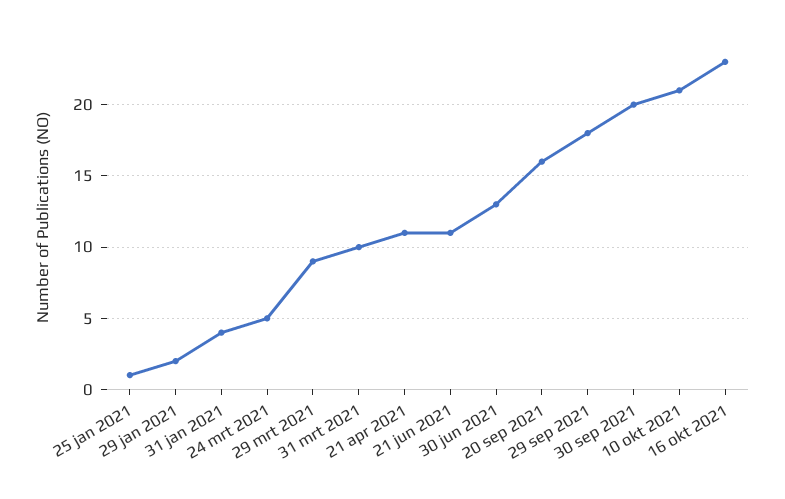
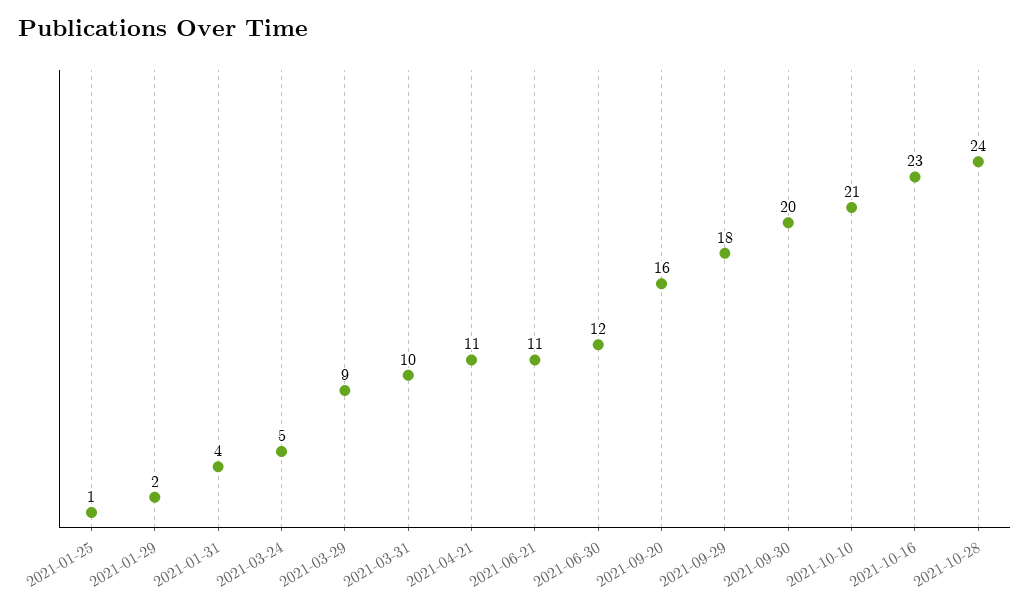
30 jun 2021: 13 -> 12
2021-10-28: none -> 24

